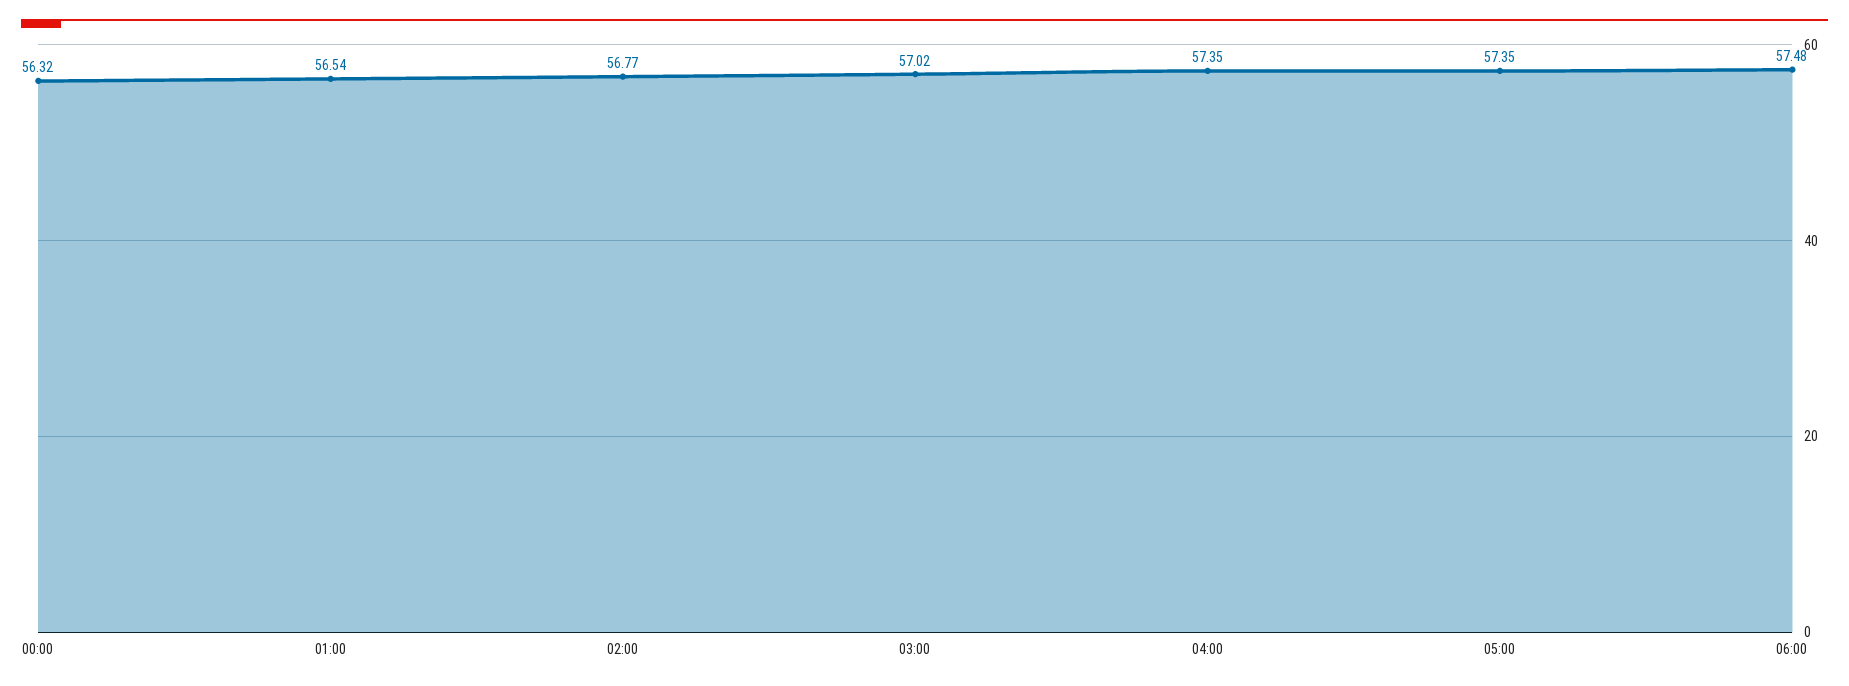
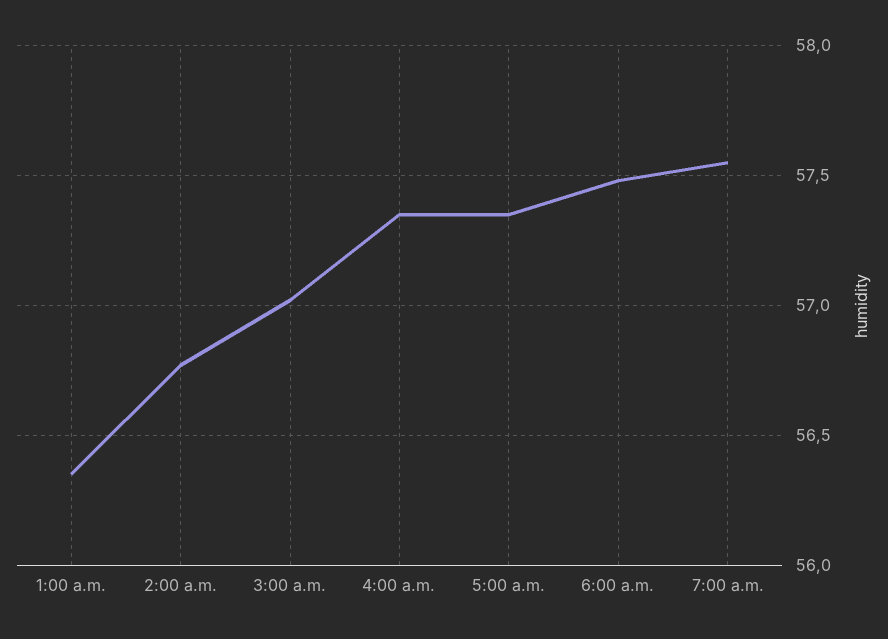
00:00: 56.32 -> none
01:00: 56.54 -> 56.35
7:00 a.m.: none -> 57.55

